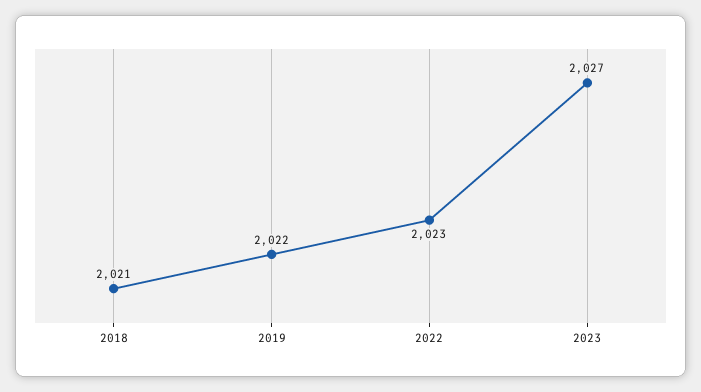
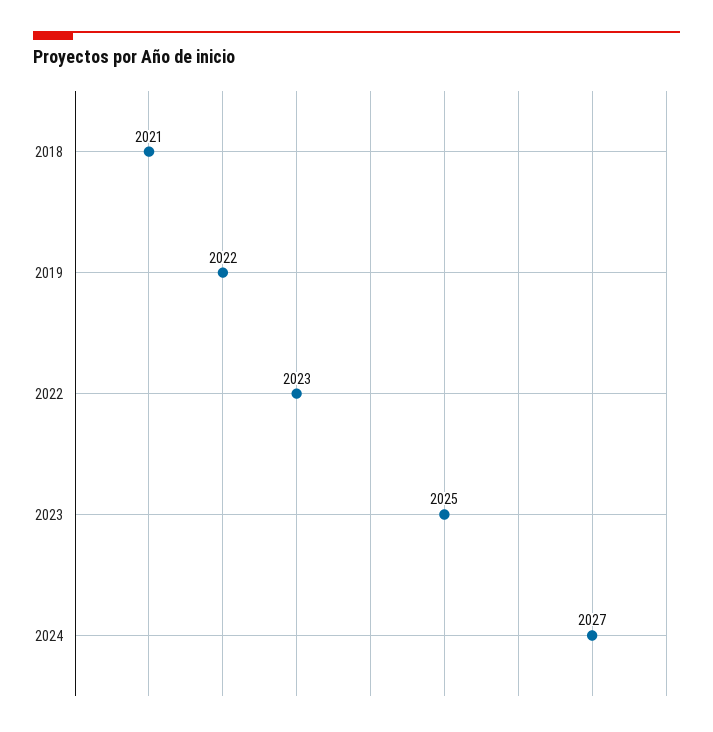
2023: 2027 -> 2025
2024: none -> 2027

